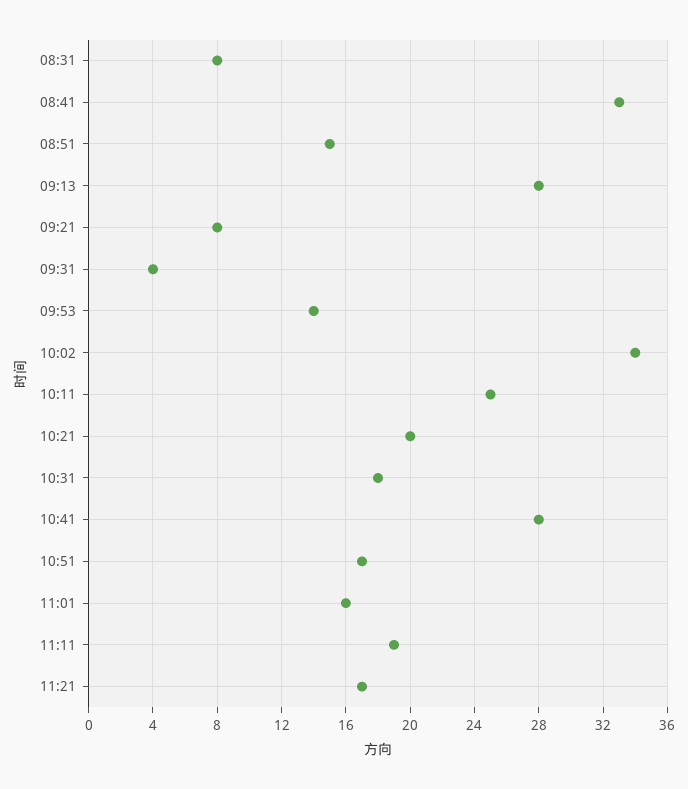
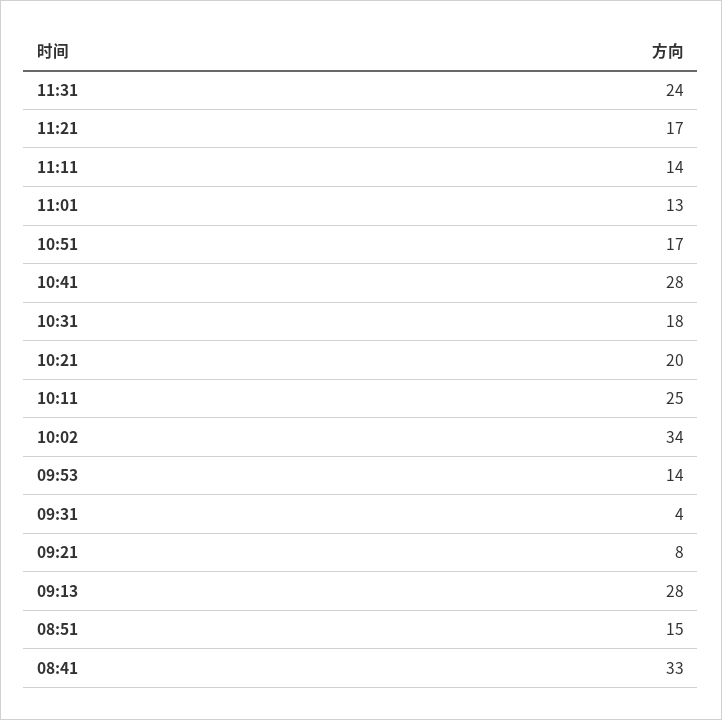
08:31: 8 -> none
11:01: 16 -> 13
11:11: 19 -> 14
11:31: none -> 24

